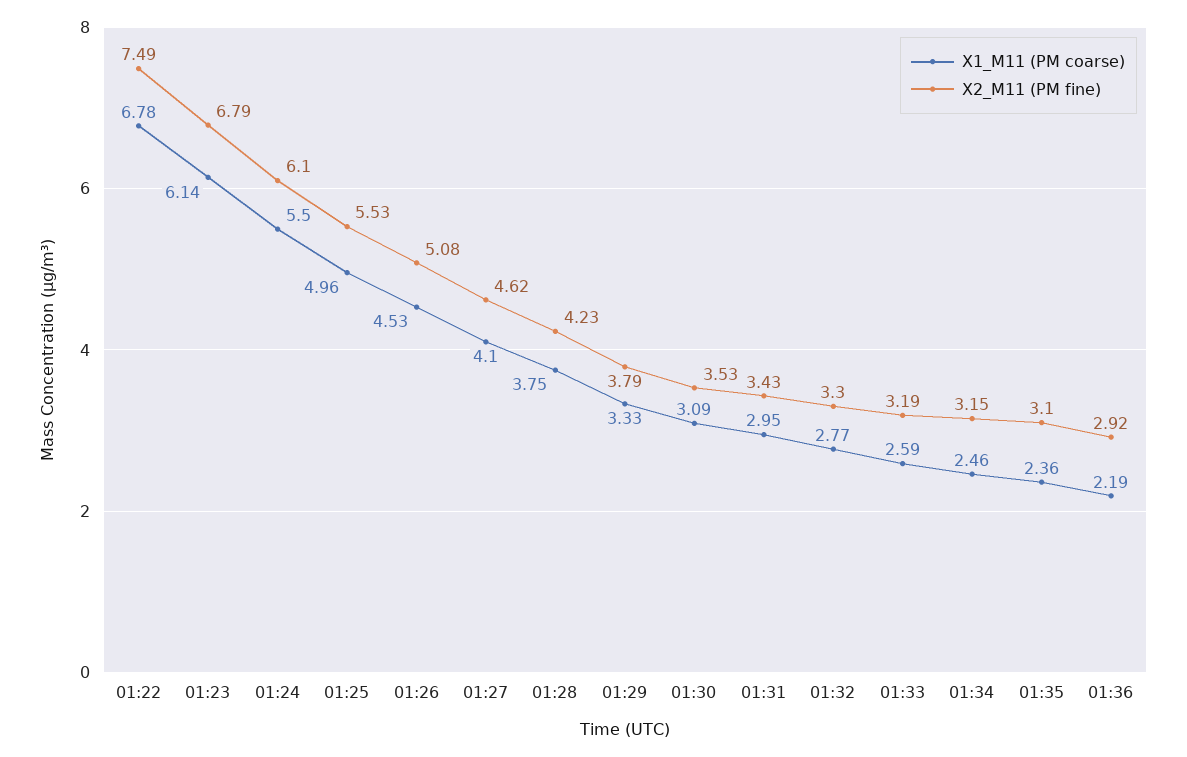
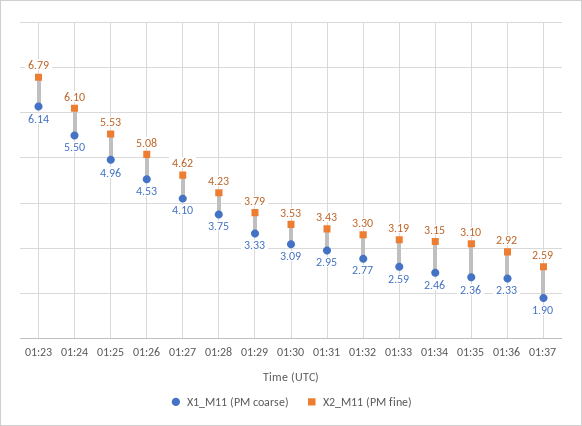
X1_M11 (PM coarse), 01:22: 6.78 -> none
X2_M11 (PM fine), 01:22: 7.49 -> none
X1_M11 (PM coarse), 01:36: 2.19 -> 2.33
X1_M11 (PM coarse), 01:37: none -> 1.9
X2_M11 (PM fine), 01:37: none -> 2.59

